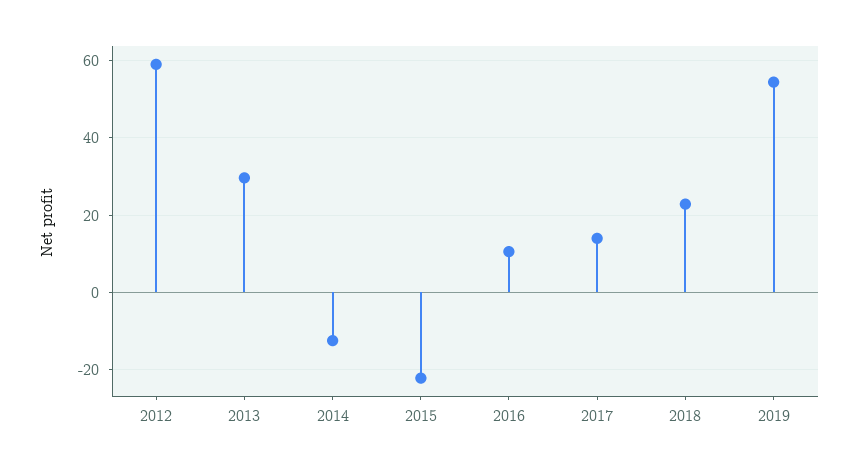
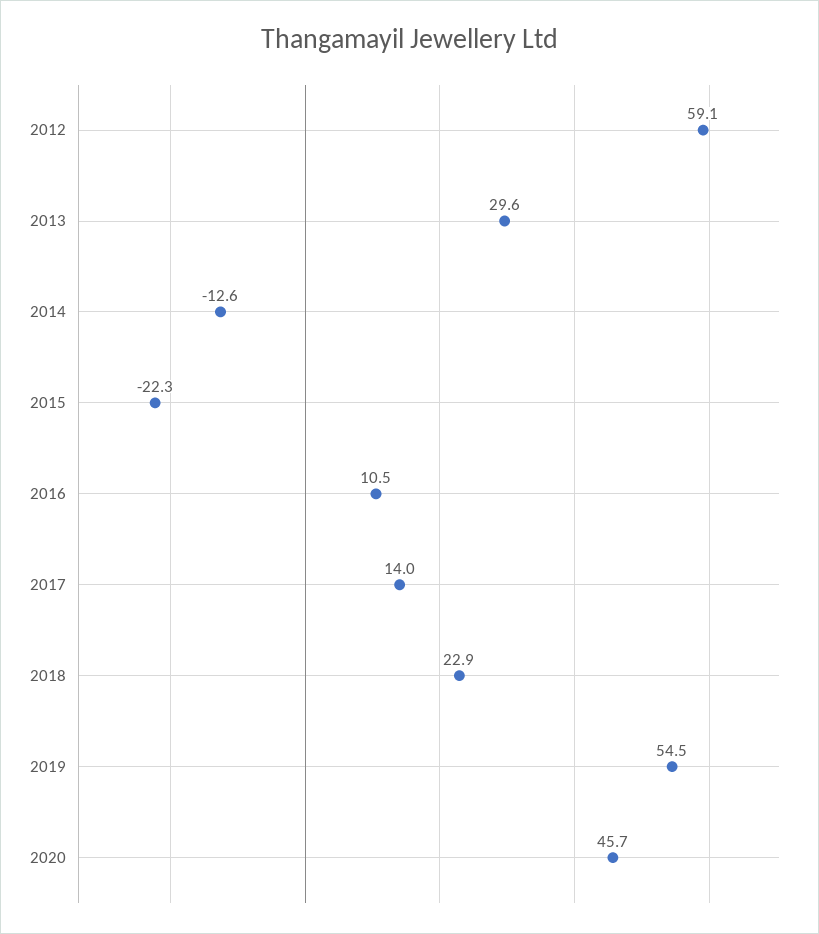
2020: none -> 45.7

